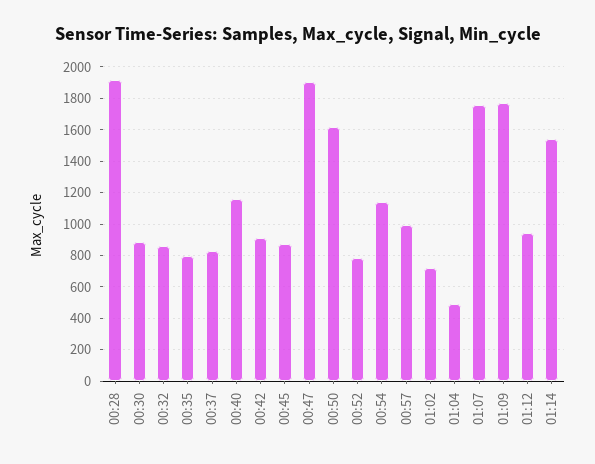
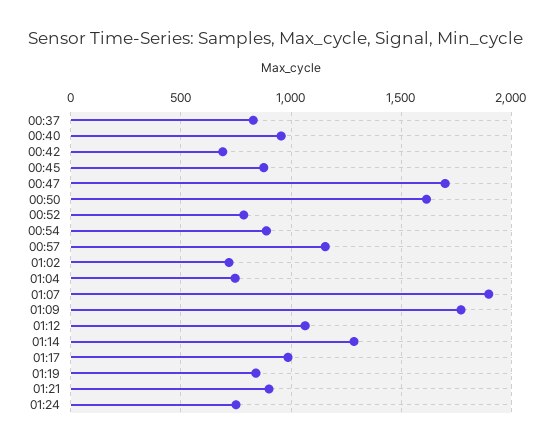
00:28: 1900 -> none
00:30: 900 -> none
00:32: 850 -> none
00:35: 800 -> none
00:40: 1150 -> 950
00:42: 900 -> 700
00:47: 1900 -> 1700
00:54: 1150 -> 900
00:57: 1000 -> 1150
01:04: 500 -> 750
01:07: 1750 -> 1900
01:12: 950 -> 1050
01:14: 1550 -> 1300
01:17: none -> 1000
01:19: none -> 850
01:21: none -> 900
01:24: none -> 750

